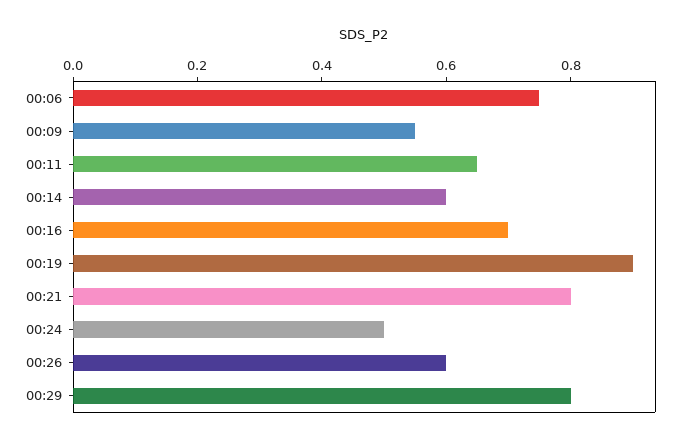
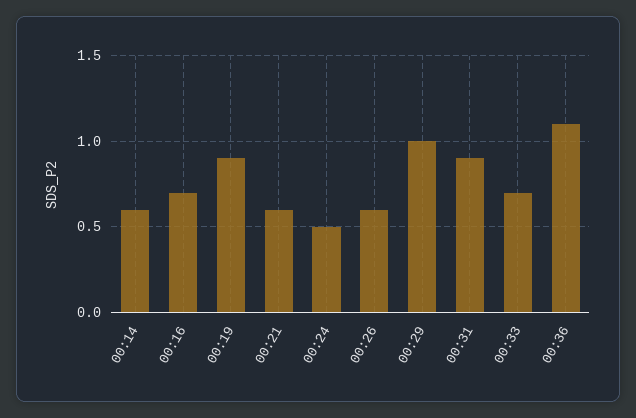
00:06: 0.75 -> none
00:09: 0.55 -> none
00:11: 0.65 -> none
00:21: 0.8 -> 0.6
00:29: 0.8 -> 1
00:31: none -> 0.9
00:33: none -> 0.7
00:36: none -> 1.1

